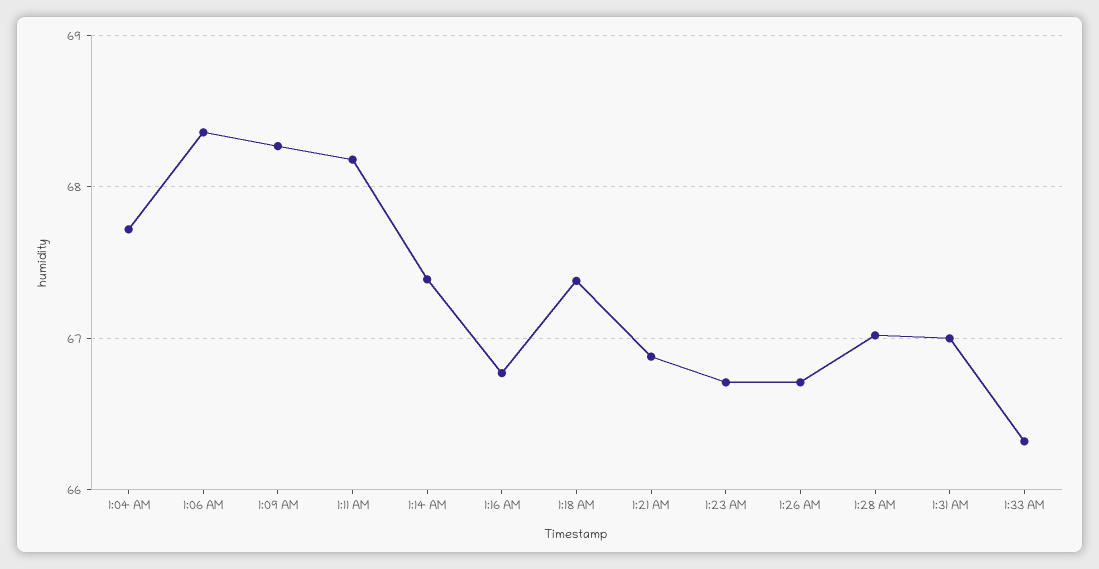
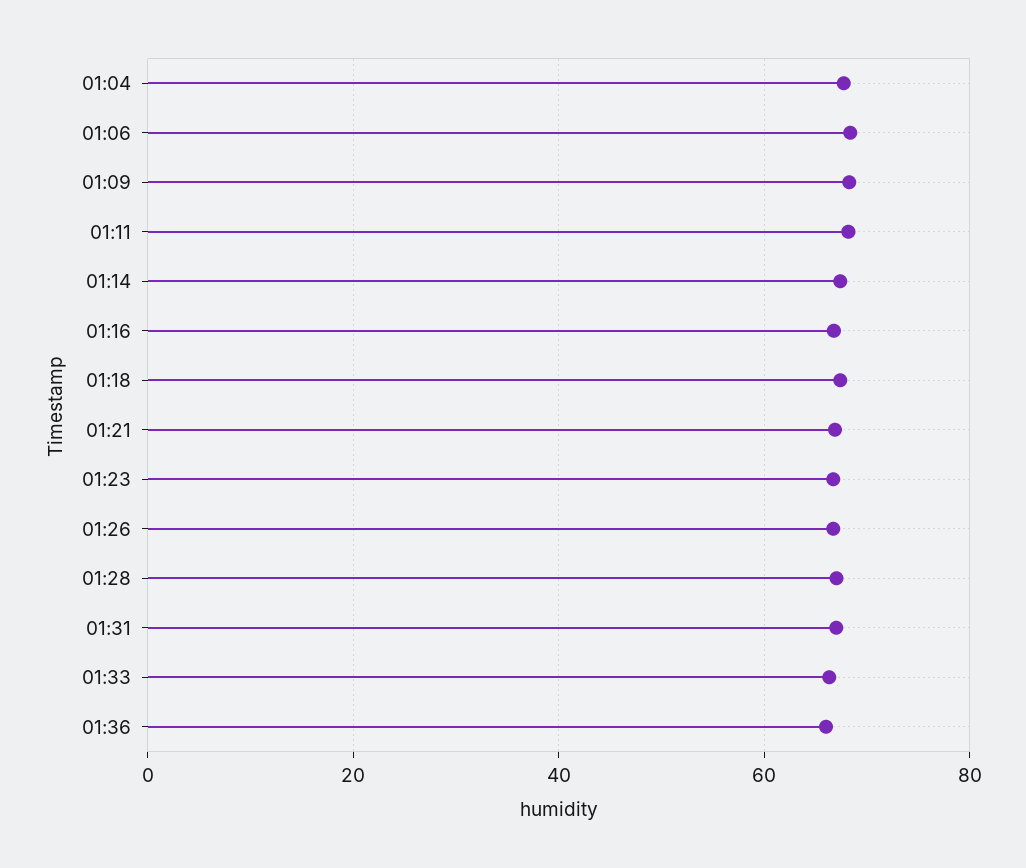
01:36: none -> 66

